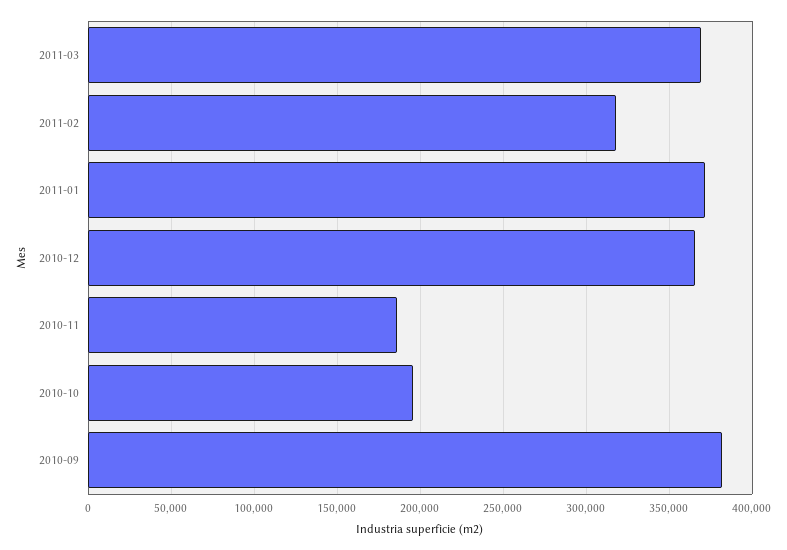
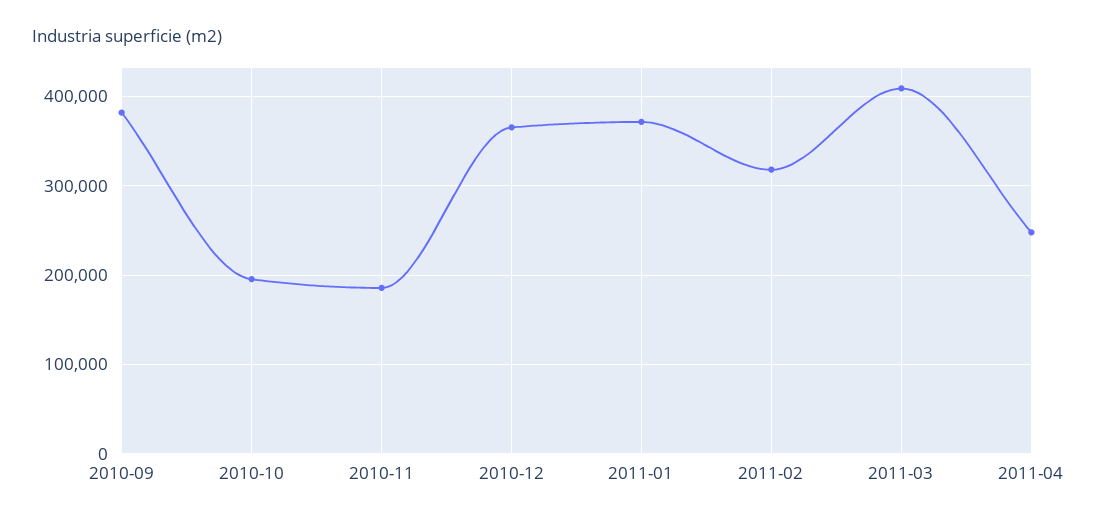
2011-03: 370000 -> 410000
2011-04: none -> 250000

